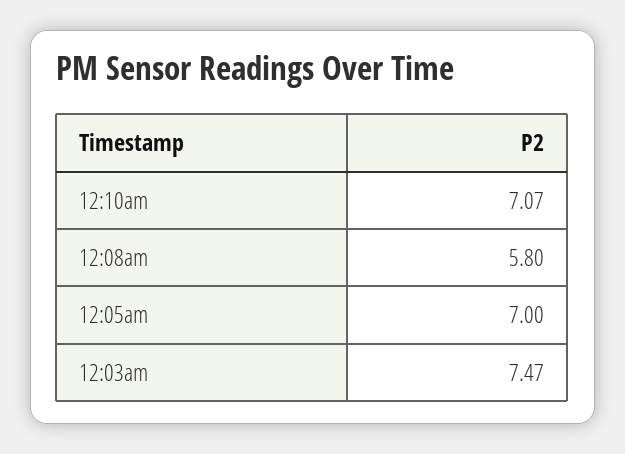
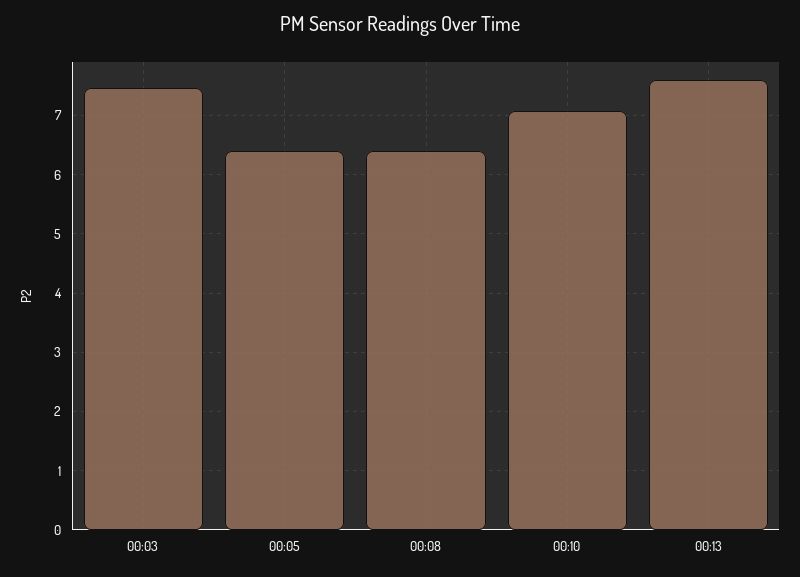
12:08am: 5.8 -> 6.4
12:05am: 7 -> 6.4
00:13: none -> 7.6

